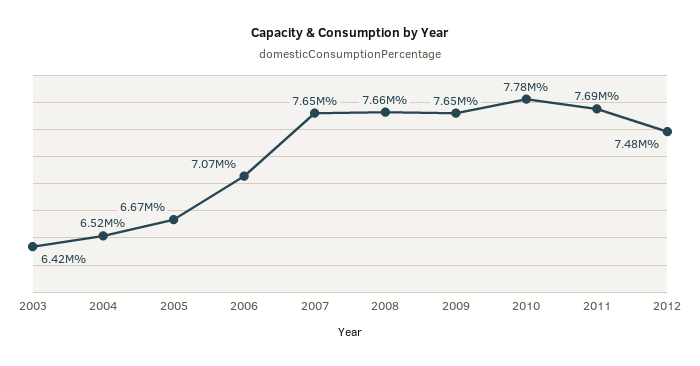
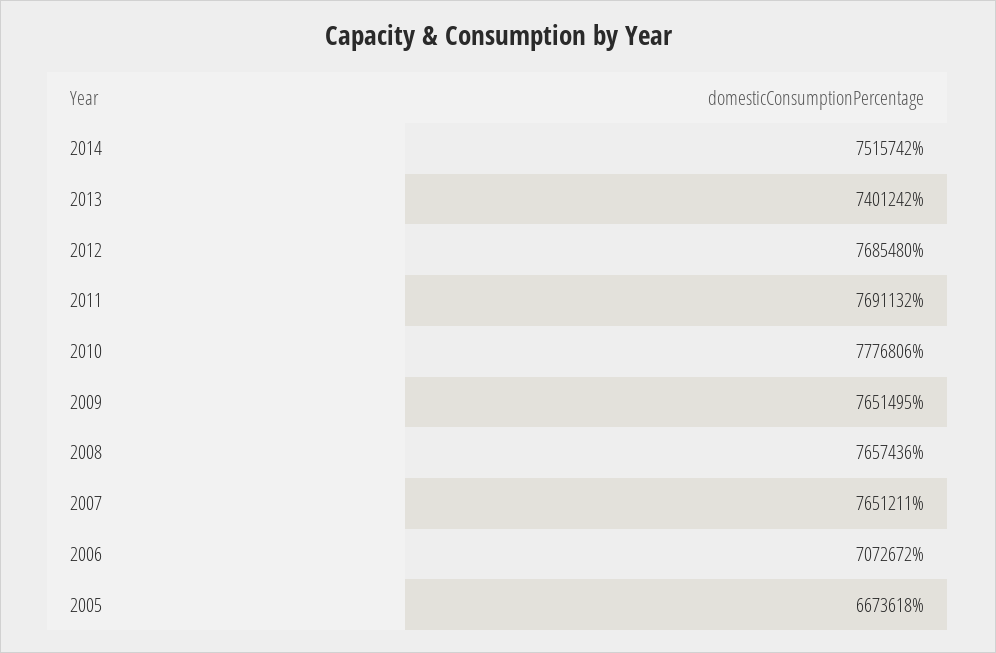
2003: 6420000 -> none
2004: 6520000 -> none
2012: 7480000 -> 7685480
2014: none -> 7515742
2013: none -> 7401242

